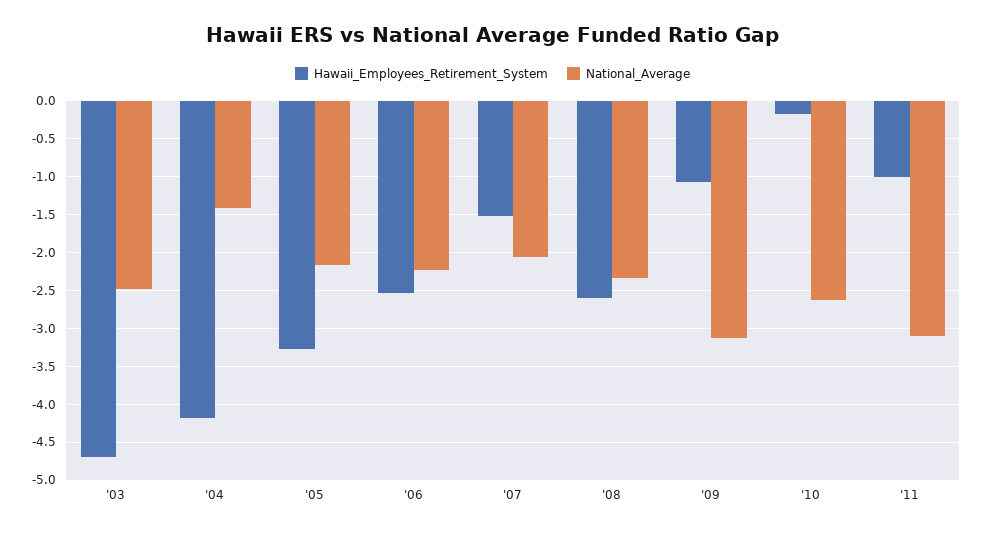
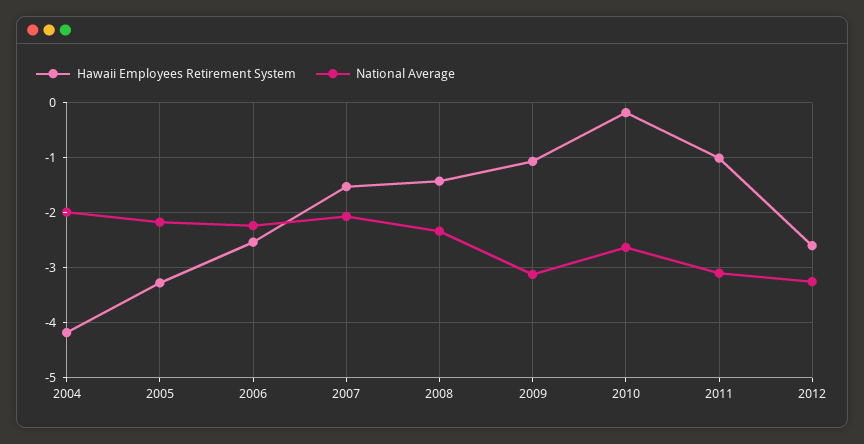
Hawaii_Employees_Retirement_System, '03: -4.7 -> none
National_Average, '03: -2.5 -> none
National_Average, '04: -1.4 -> -2
Hawaii_Employees_Retirement_System, '08: -2.6 -> -1.4
Hawaii_Employees_Retirement_System, 2012: none -> -2.6
National_Average, 2012: none -> -3.2

